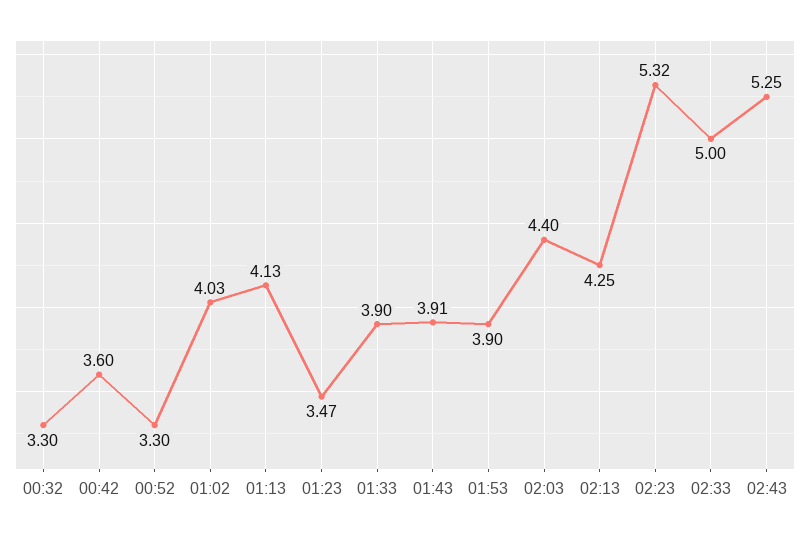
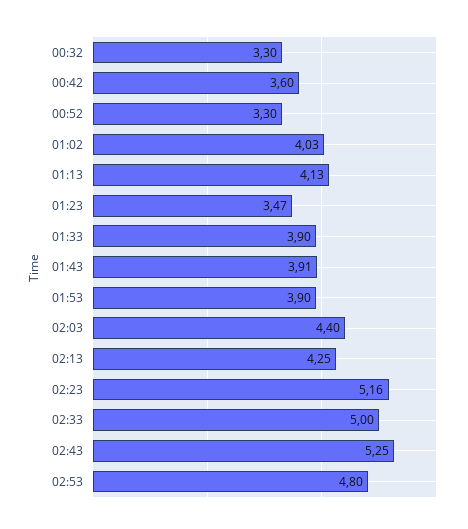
02:23: 5.32 -> 5.16
02:53: none -> 4.8

